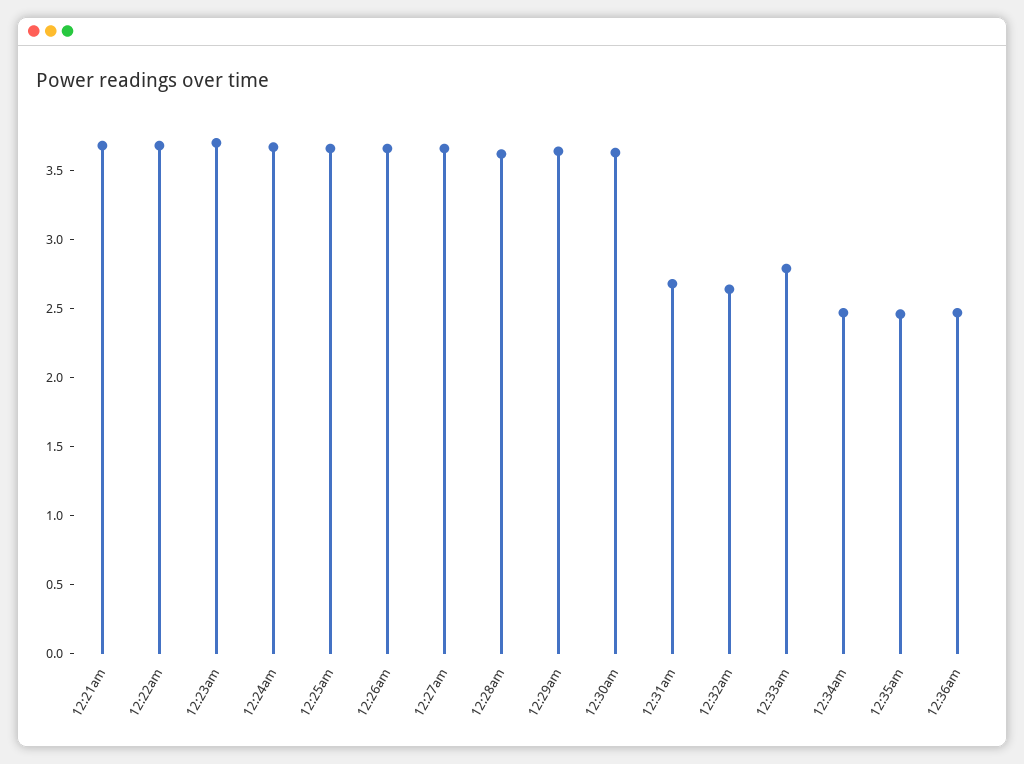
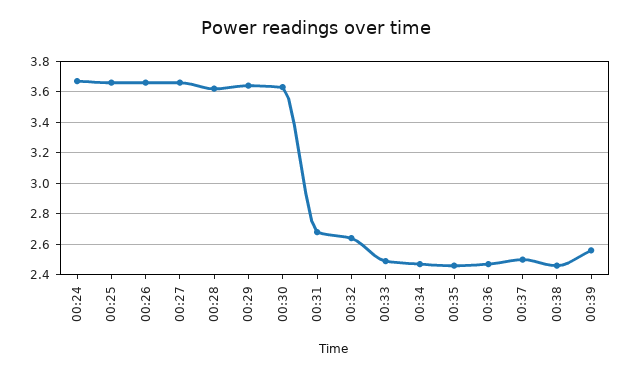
12:21am: 3.7 -> none
12:22am: 3.7 -> none
12:23am: 3.7 -> none
12:33am: 2.8 -> 2.5
00:37: none -> 2.5
00:38: none -> 2.45
00:39: none -> 2.55

